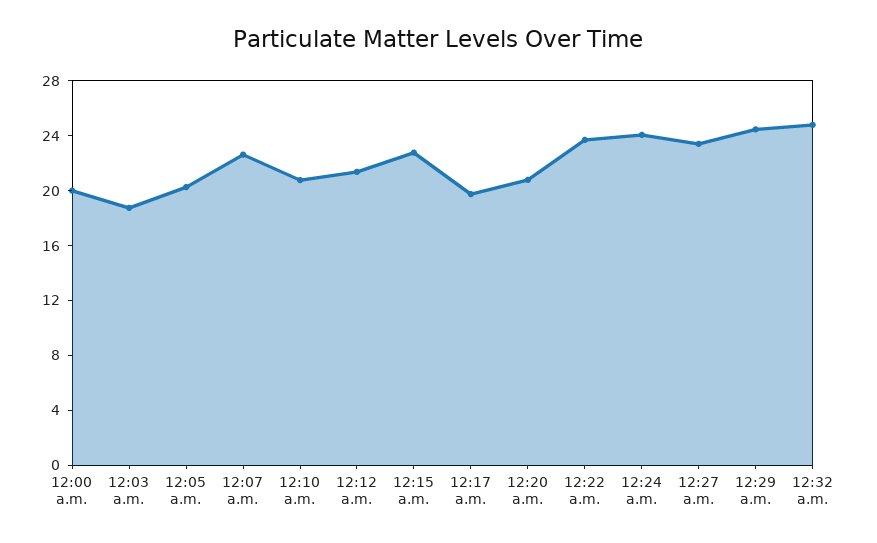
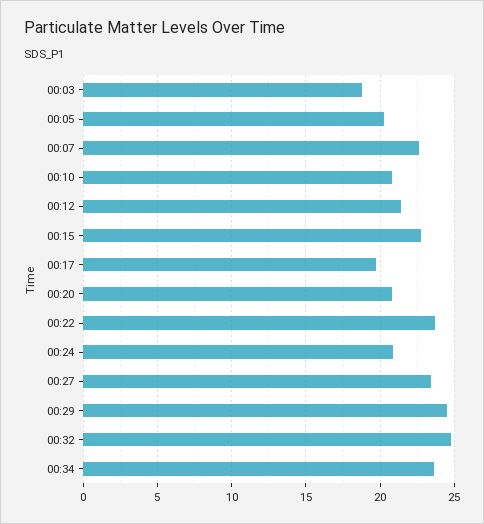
12:00 a.m.: 20 -> none
12:24 a.m.: 24 -> 21
00:34: none -> 23.5

